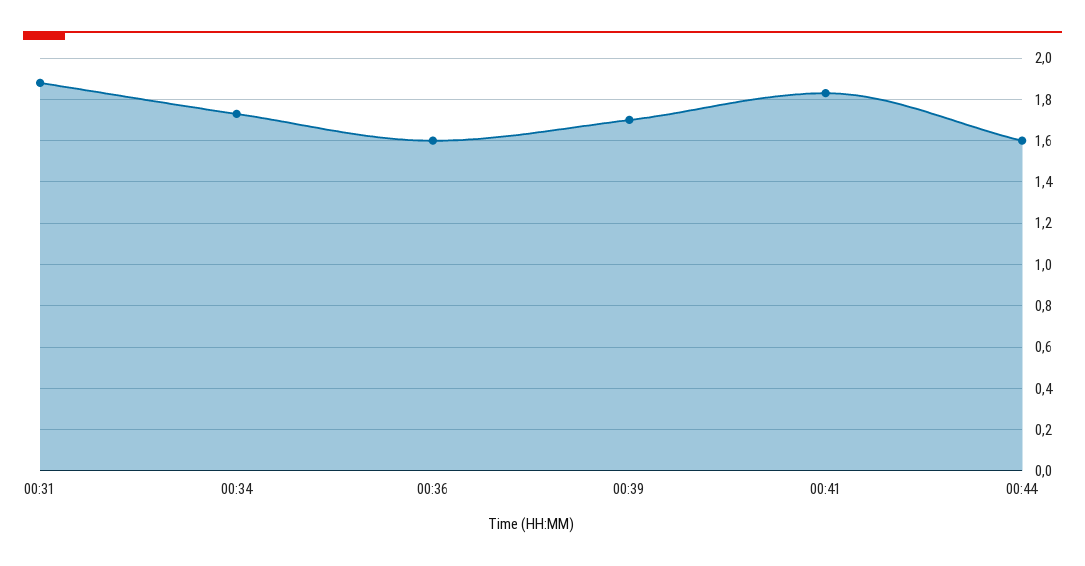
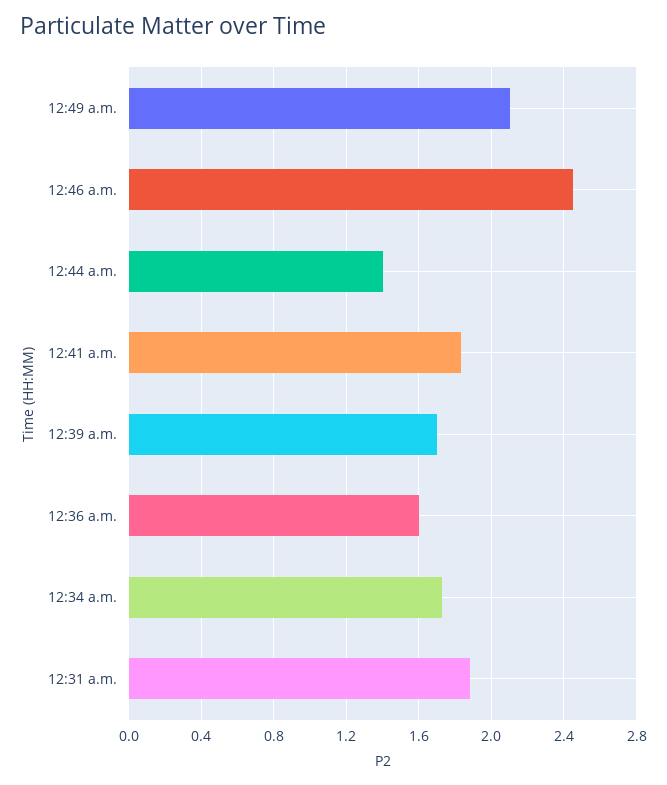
00:44: 1.6 -> 1.4
12:49 a.m.: none -> 2.1
12:46 a.m.: none -> 2.45

